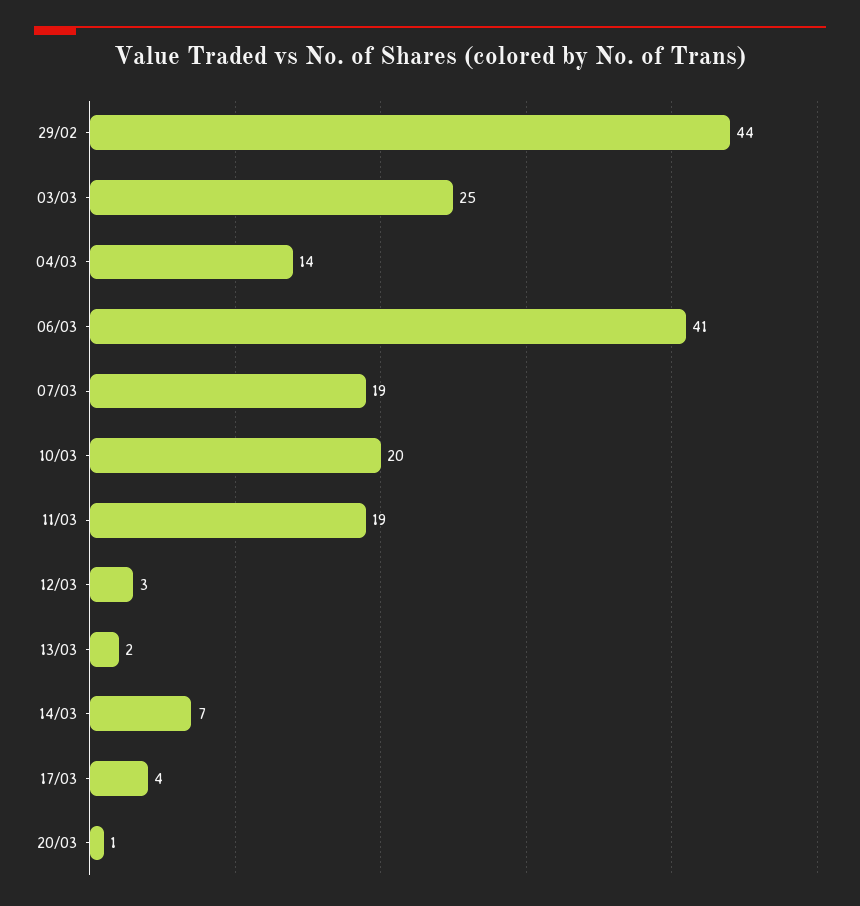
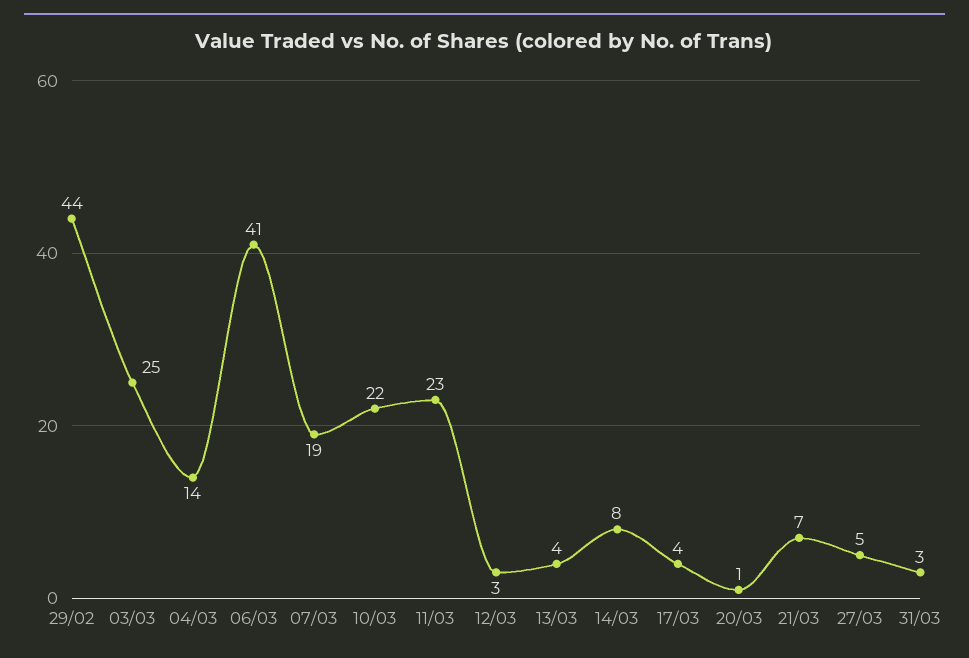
10/03: 20 -> 22
11/03: 19 -> 23
13/03: 2 -> 4
14/03: 7 -> 8
21/03: none -> 7
27/03: none -> 5
31/03: none -> 3

